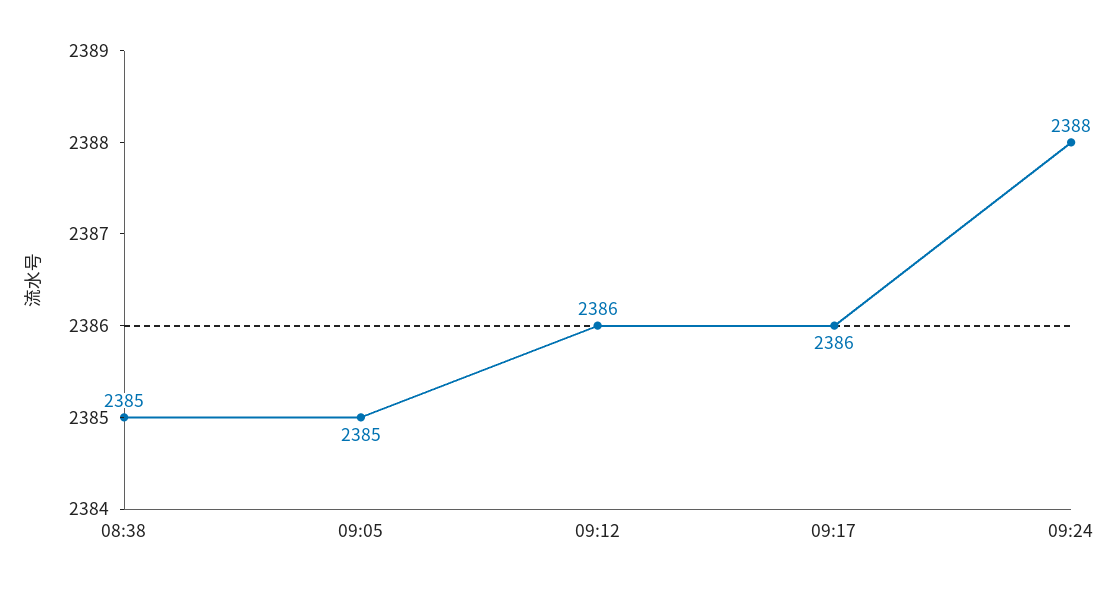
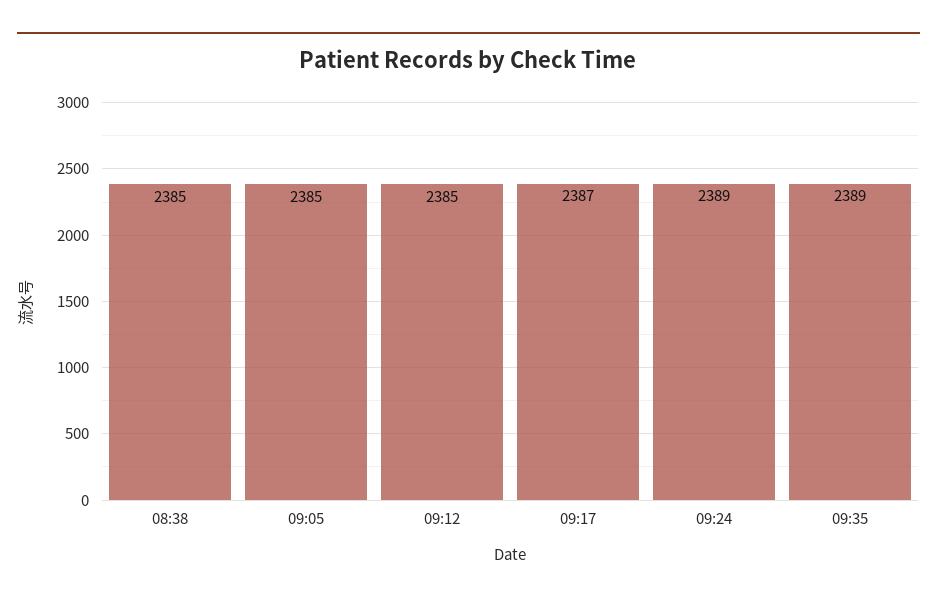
09:12: 2386 -> 2385
09:17: 2386 -> 2387
09:24: 2388 -> 2389
09:35: none -> 2389

